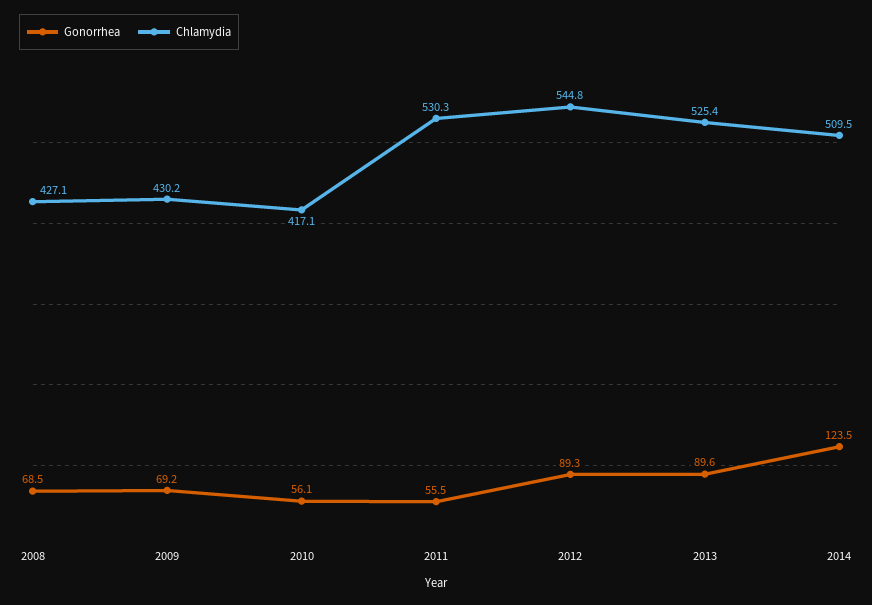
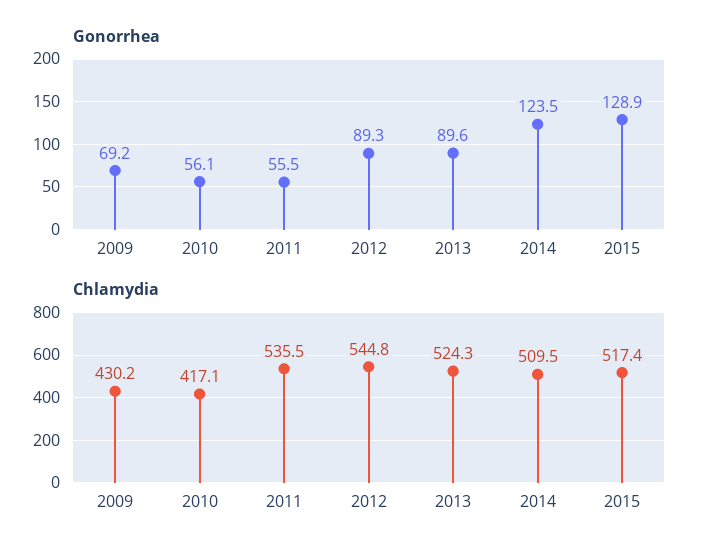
Gonorrhea, 2008: 68.5 -> none
Chlamydia, 2008: 427.1 -> none
Chlamydia, 2011: 530.3 -> 535.5
Chlamydia, 2013: 525.4 -> 524.3
Gonorrhea, 2015: none -> 128.9
Chlamydia, 2015: none -> 517.4

